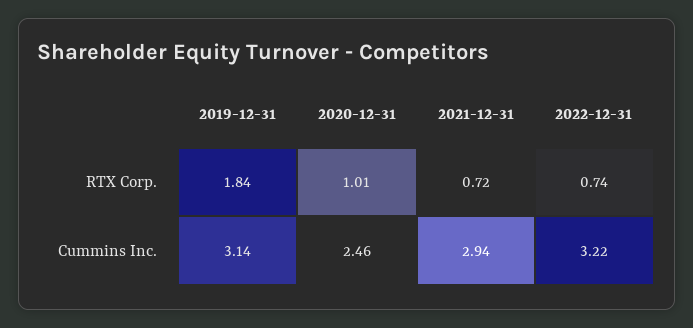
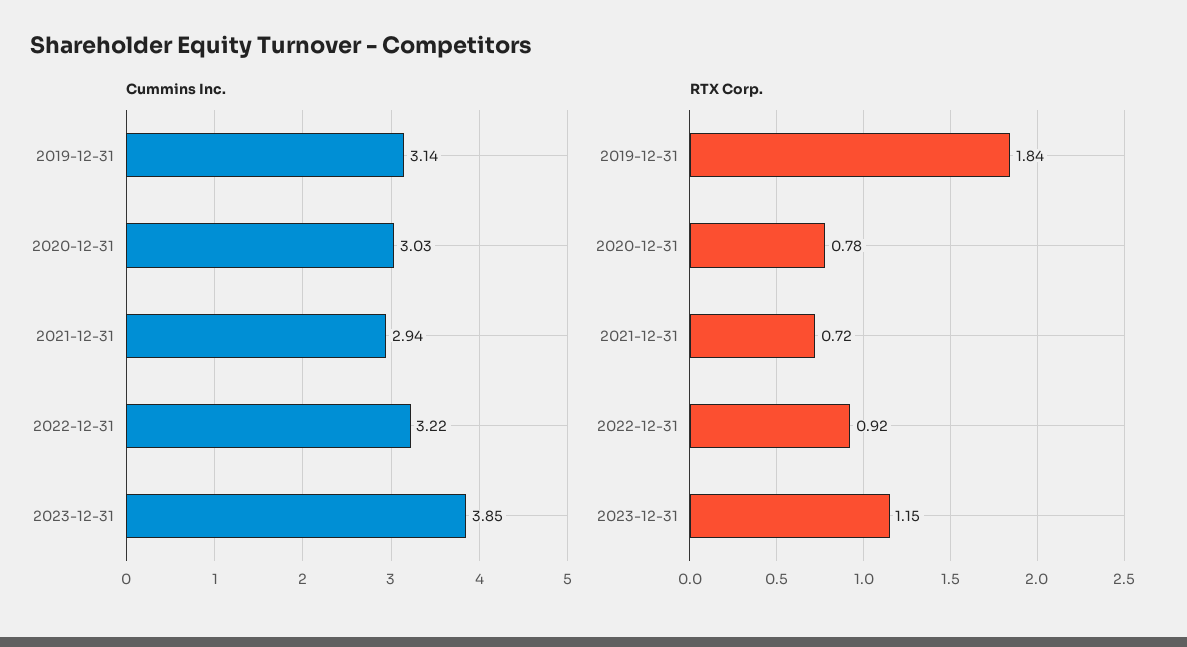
RTX Corp., 2020-12-31: 1.01 -> 0.78
RTX Corp., 2022-12-31: 0.74 -> 0.92
Cummins Inc., 2020-12-31: 2.46 -> 3.03
Cummins Inc., 2023-12-31: none -> 3.85
RTX Corp., 2023-12-31: none -> 1.15

